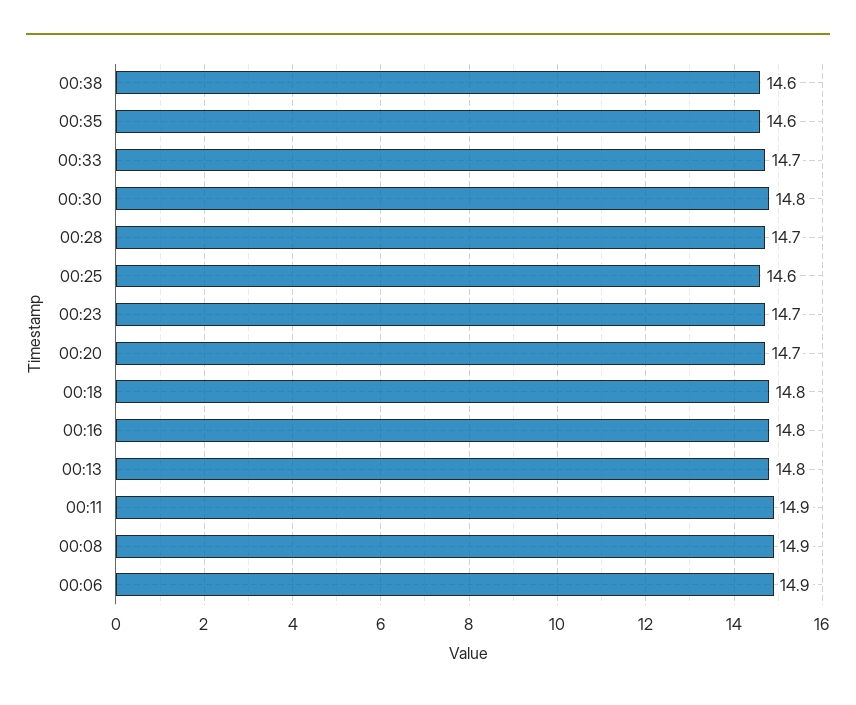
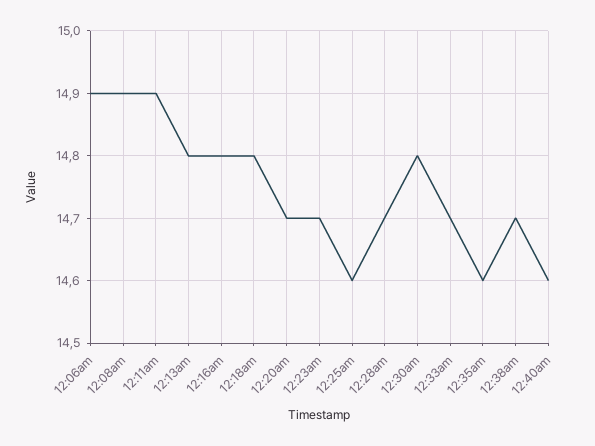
00:38: 14.6 -> 14.7
12:40am: none -> 14.6

